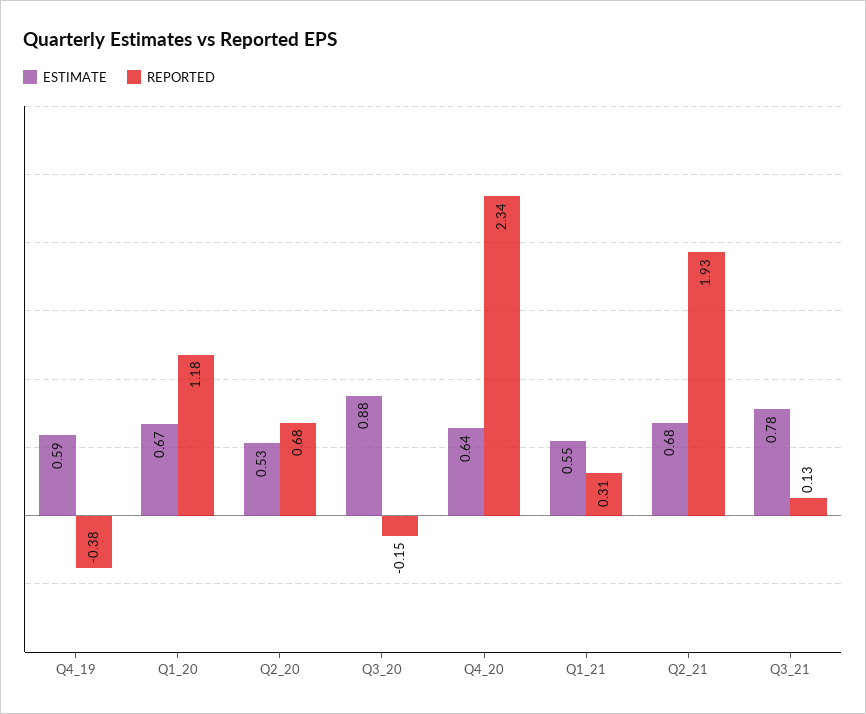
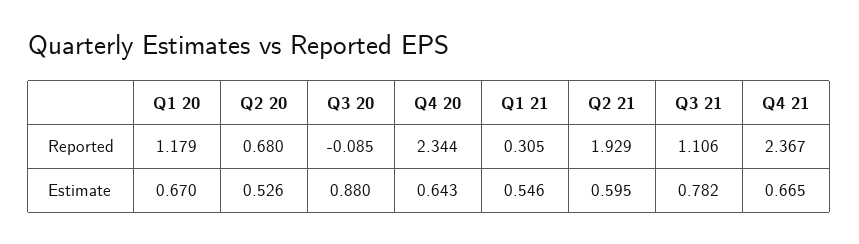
ESTIMATE, Q4_19: 0.59 -> none
REPORTED, Q4_19: -0.38 -> none
REPORTED, Q3_20: -0.15 -> -0.085
ESTIMATE, Q2_21: 0.68 -> 0.595
REPORTED, Q3_21: 0.13 -> 1.106
REPORTED, Q4 21: none -> 2.367
ESTIMATE, Q4 21: none -> 0.665

